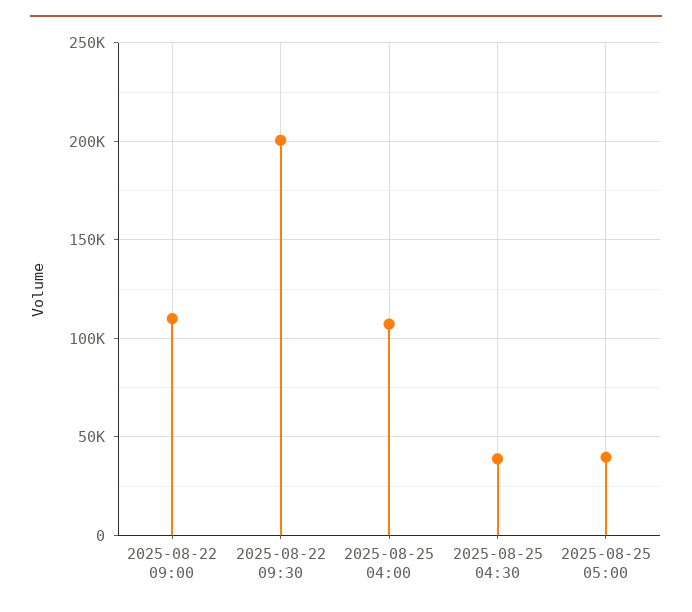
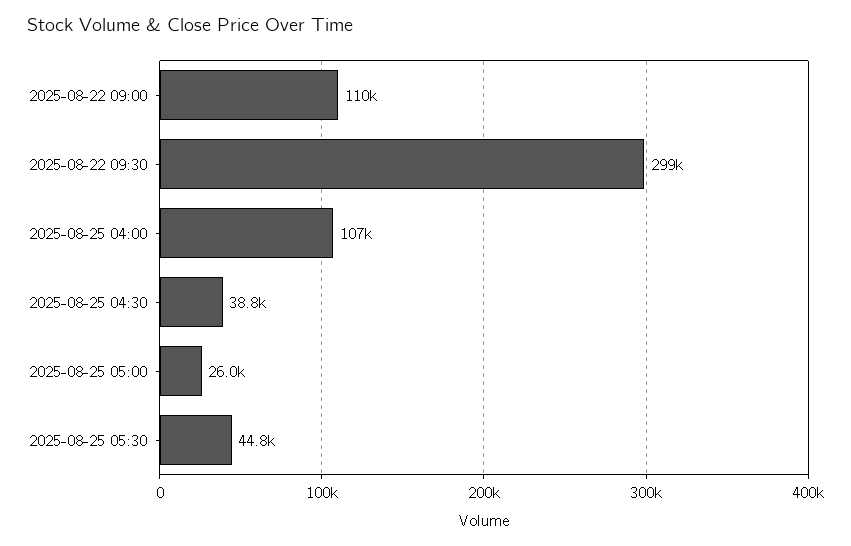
2025-08-22 09:30: 200000 -> 299000
2025-08-25 05:00: 40000 -> 26000
2025-08-25 05:30: none -> 44800

